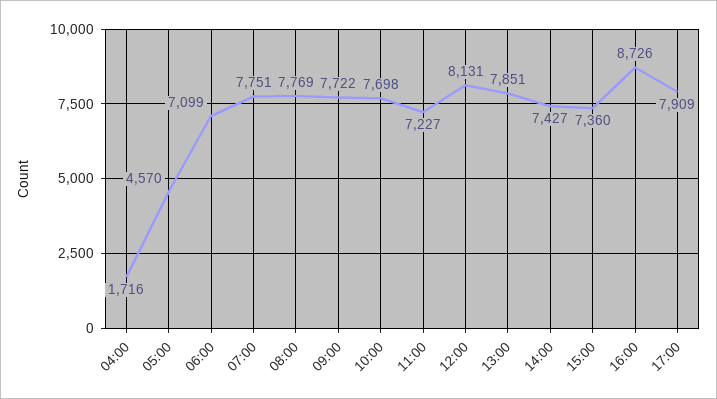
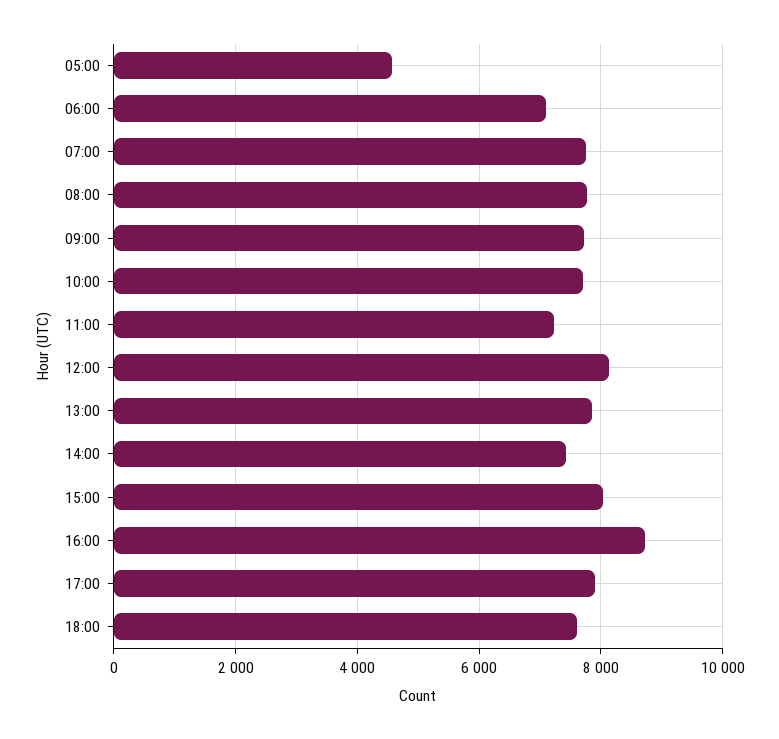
04:00: 1716 -> none
15:00: 7360 -> 8000
18:00: none -> 7600

